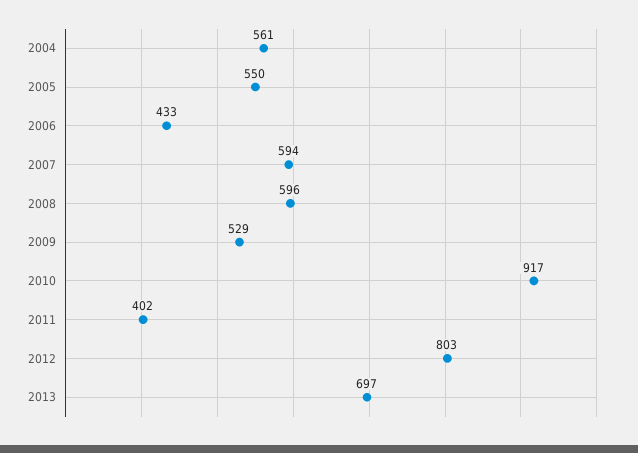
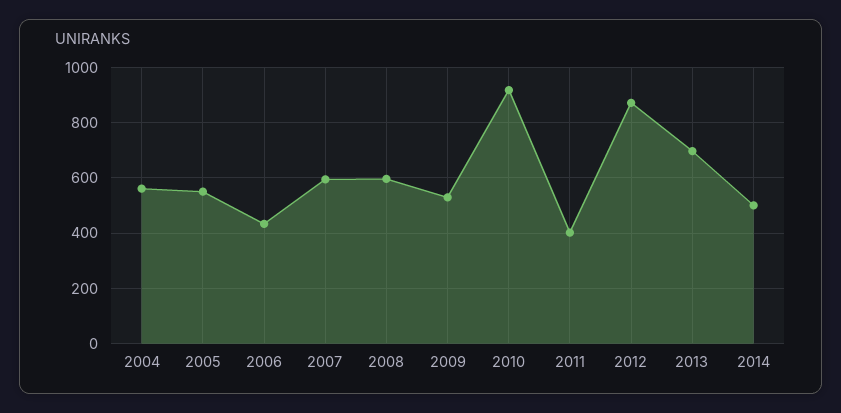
2012: 803 -> 875
2014: none -> 500

